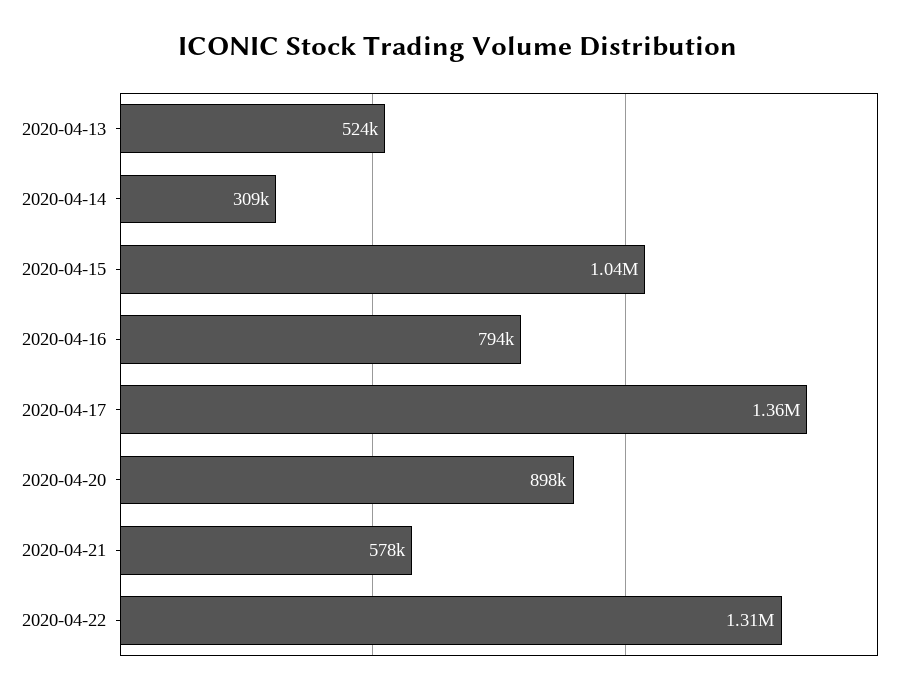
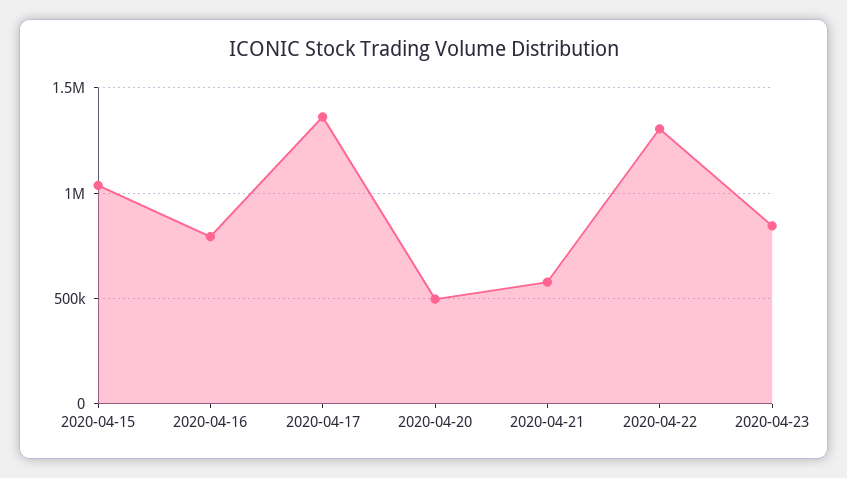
2020-04-13: 524000 -> none
2020-04-14: 309000 -> none
2020-04-20: 898000 -> 500000
2020-04-23: none -> 850000

